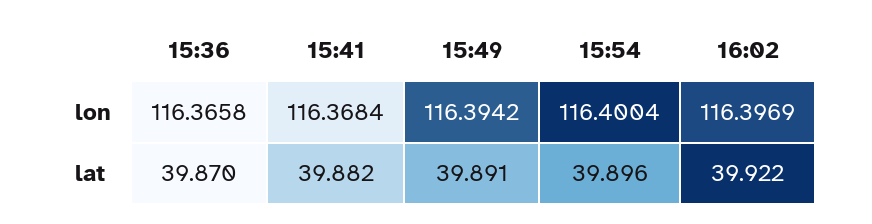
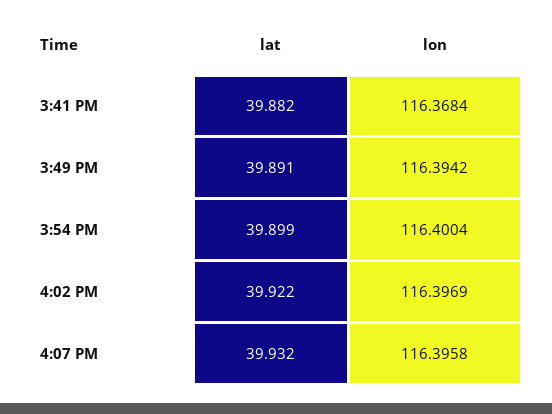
15:36, lon: 116.3658 -> none
15:36, lat: 39.87 -> none
15:54, lat: 39.896 -> 39.899
4:07 PM, lat: none -> 39.932
4:07 PM, lon: none -> 116.3958

